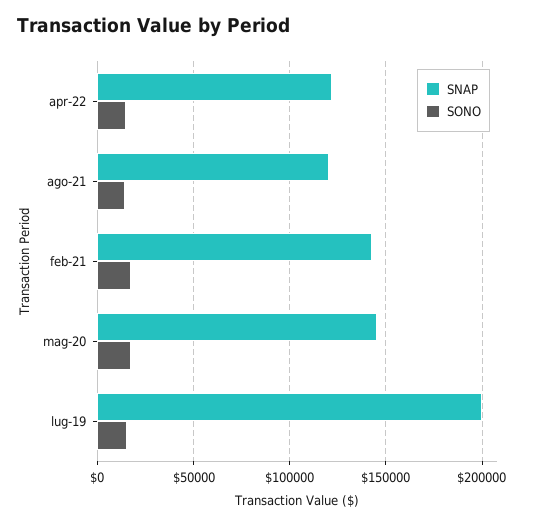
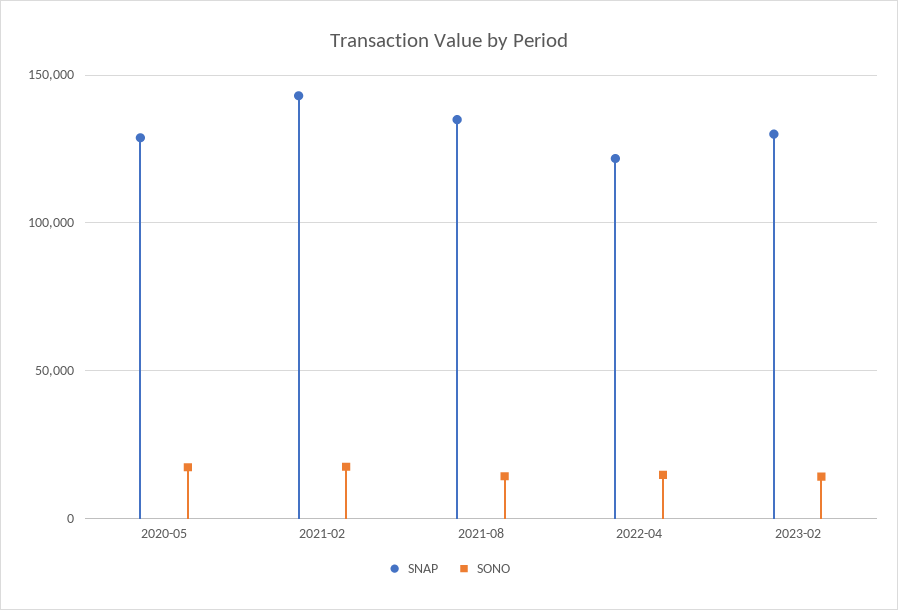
SNAP, ago-21: 120000 -> 135000
SNAP, mag-20: 145000 -> 130000
SNAP, lug-19: 200000 -> none
SONO, lug-19: 15000 -> none
SNAP, 2023-02: none -> 130000
SONO, 2023-02: none -> 15000

